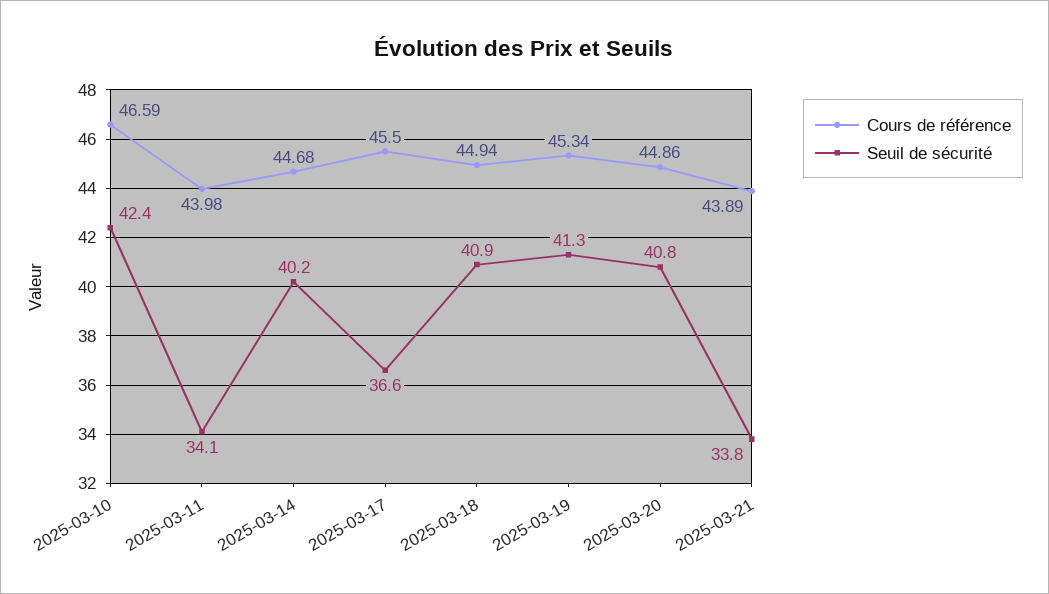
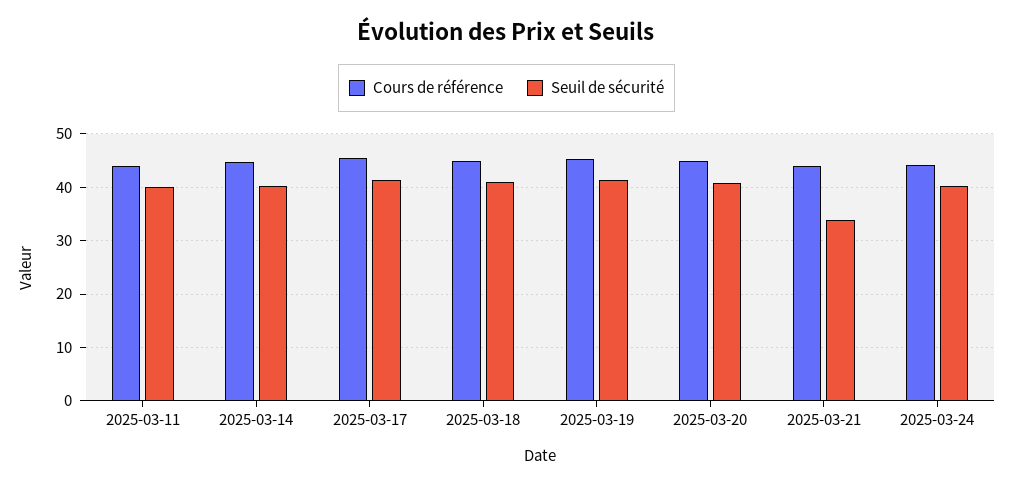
Cours de référence, 2025-03-10: 46.59 -> none
Seuil de sécurité, 2025-03-10: 42.4 -> none
Seuil de sécurité, 2025-03-11: 34.1 -> 40
Seuil de sécurité, 2025-03-17: 36.6 -> 42
Cours de référence, 2025-03-24: none -> 44
Seuil de sécurité, 2025-03-24: none -> 40

